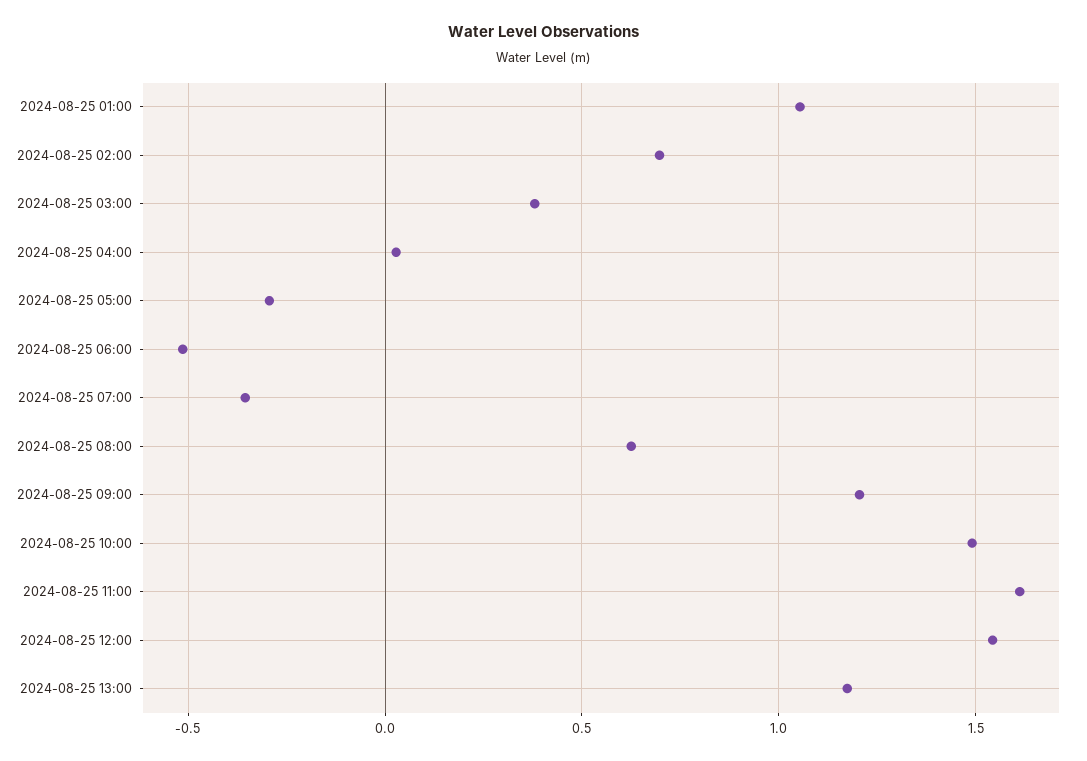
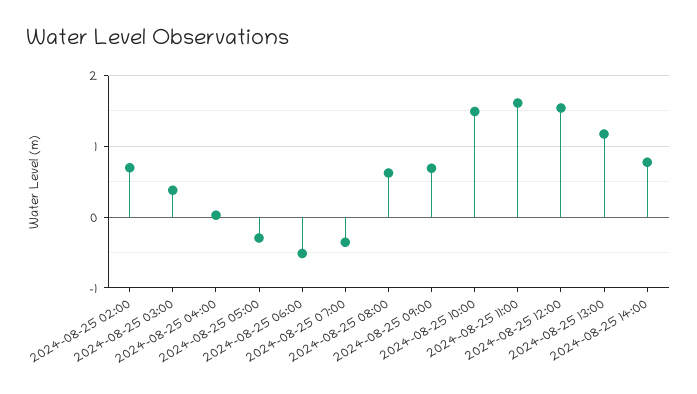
2024-08-25 01:00: 1.05 -> none
2024-08-25 09:00: 1.2 -> 0.7
2024-08-25 14:00: none -> 0.8

